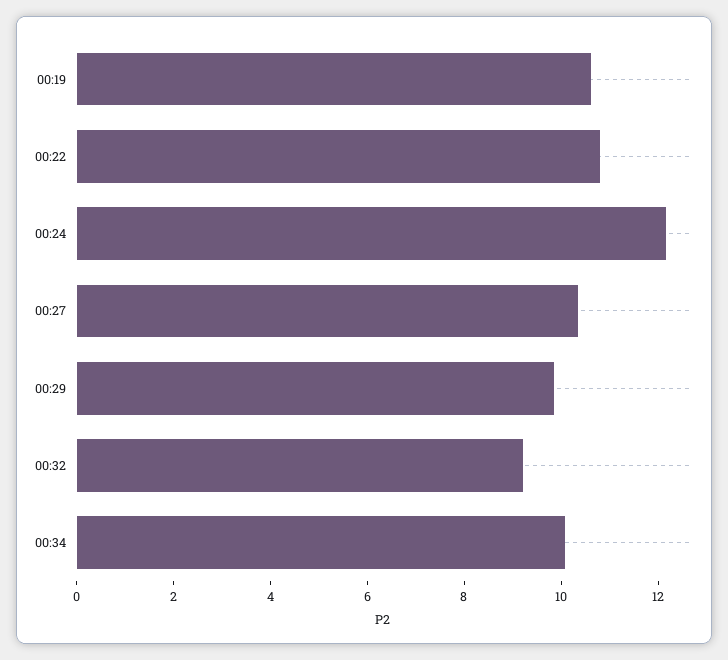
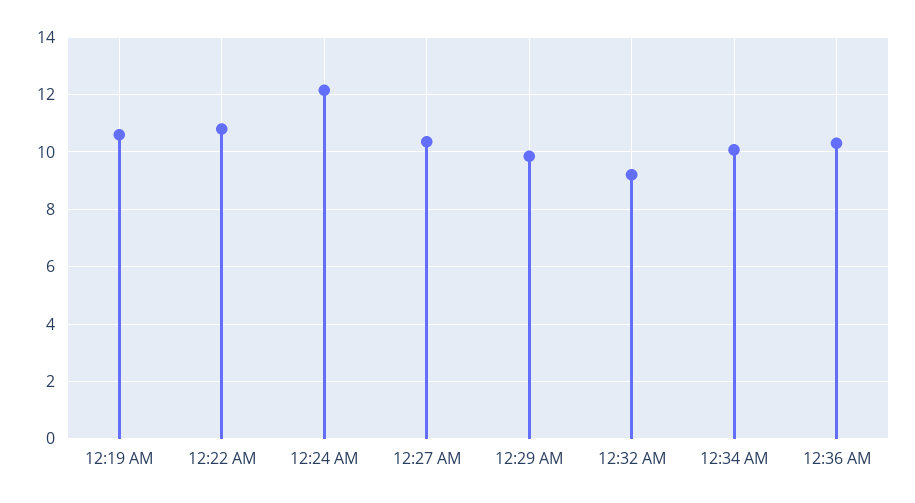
12:36 AM: none -> 10.25

